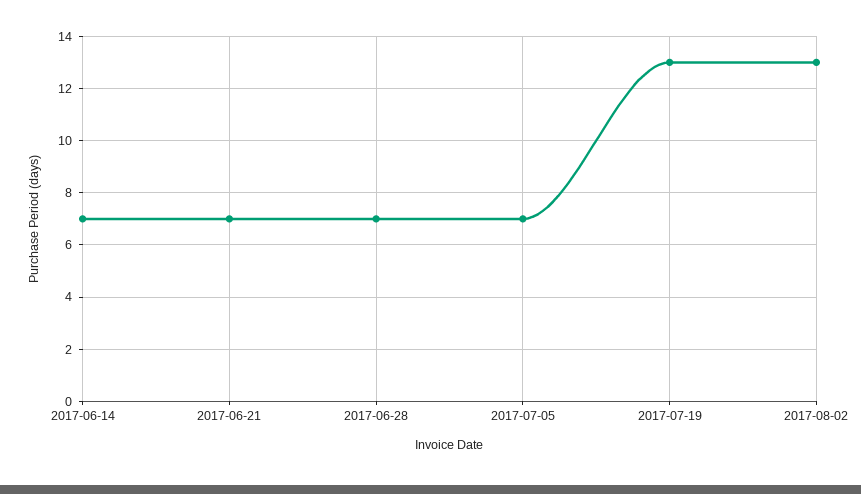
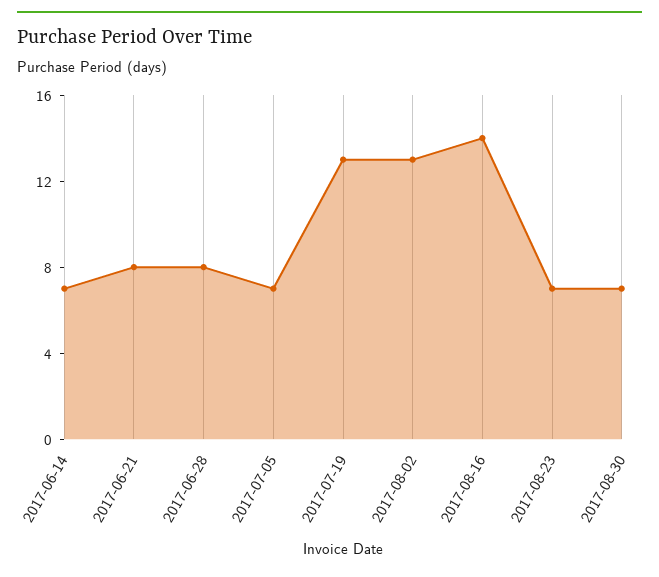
2017-06-21: 7 -> 8
2017-06-28: 7 -> 8
2017-08-16: none -> 14
2017-08-23: none -> 7
2017-08-30: none -> 7

